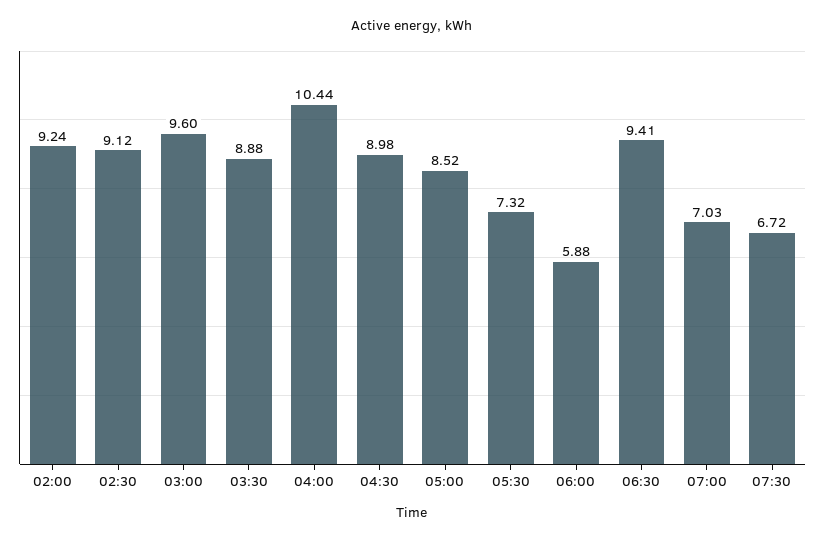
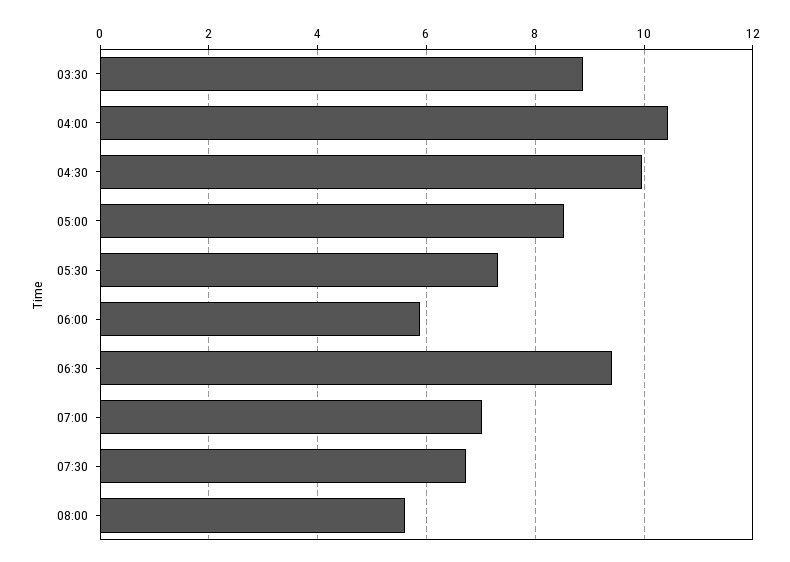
02:00: 9.24 -> none
02:30: 9.12 -> none
03:00: 9.6 -> none
04:30: 8.98 -> 10
08:00: none -> 5.6

